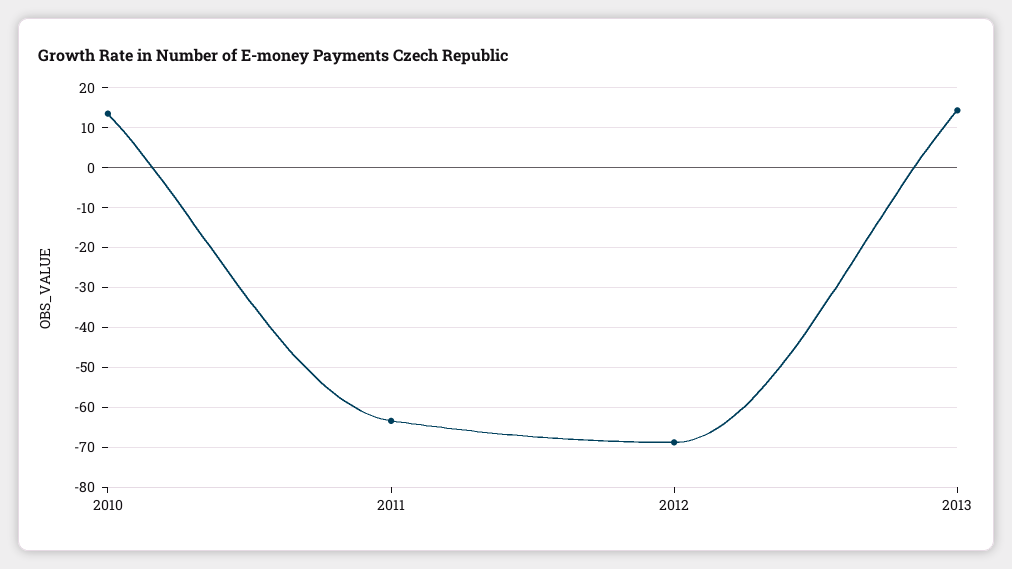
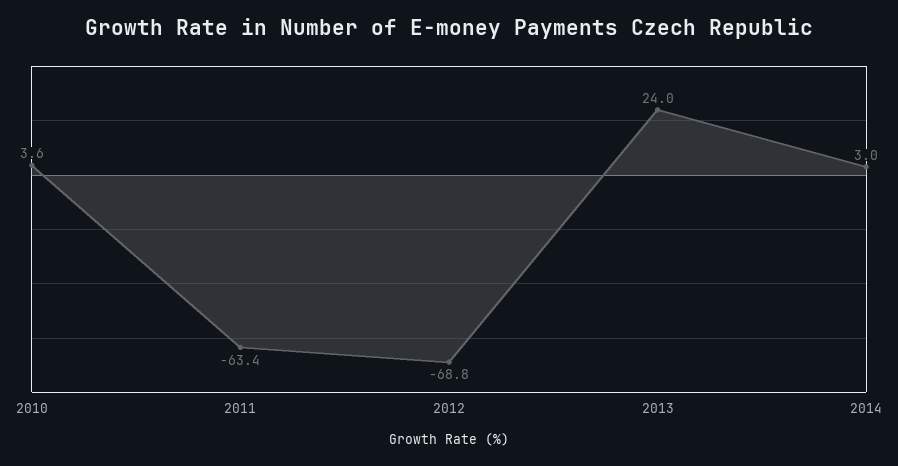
2010: 14 -> 3.6
2013: 14 -> 24
2014: none -> 3

